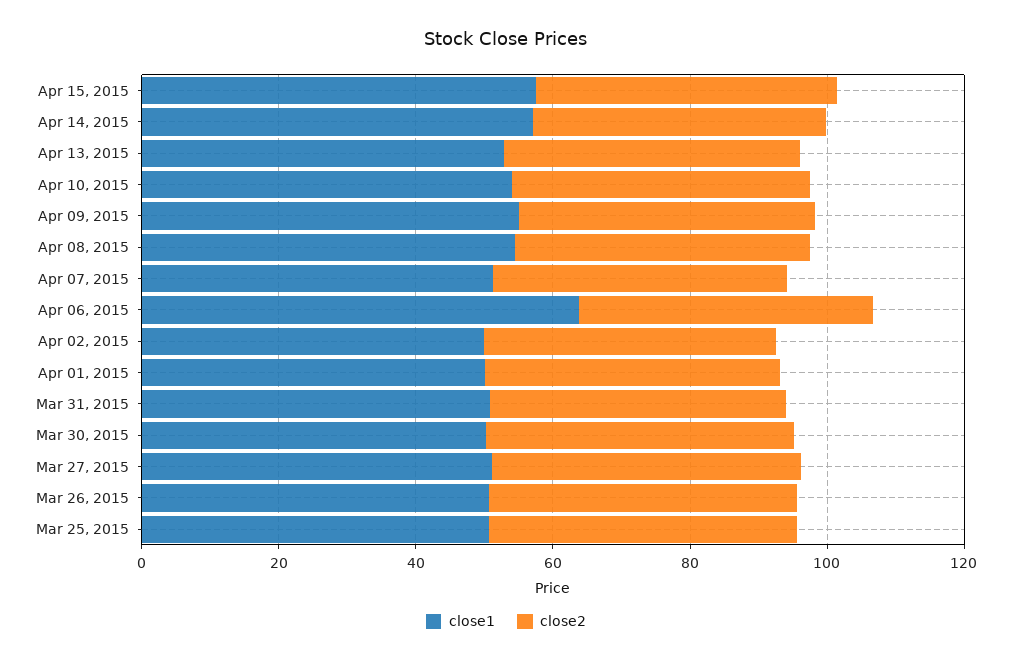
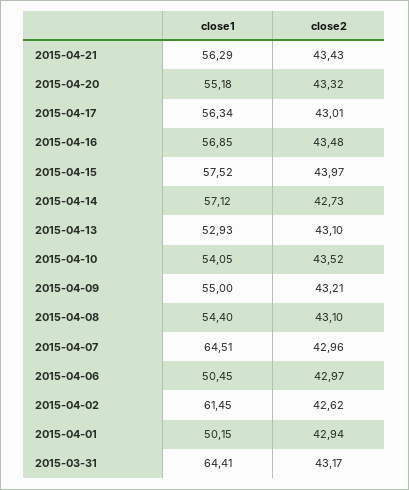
close1, Apr 07, 2015: 50 -> 64.51
close1, Apr 06, 2015: 65 -> 50.45
close1, Apr 02, 2015: 50 -> 61.45
close1, Mar 31, 2015: 50 -> 64.41
close1, Mar 30, 2015: 50 -> none
close2, Mar 30, 2015: 45 -> none
close1, Mar 27, 2015: 50 -> none
close2, Mar 27, 2015: 45 -> none
close1, Mar 26, 2015: 50 -> none
close2, Mar 26, 2015: 45 -> none
close1, Mar 25, 2015: 50 -> none
close2, Mar 25, 2015: 45 -> none
close1, 2015-04-21: none -> 56.29
close2, 2015-04-21: none -> 43.43
close1, 2015-04-20: none -> 55.18
close2, 2015-04-20: none -> 43.32
close1, 2015-04-17: none -> 56.34
close2, 2015-04-17: none -> 43.01
close1, 2015-04-16: none -> 56.85
close2, 2015-04-16: none -> 43.48

